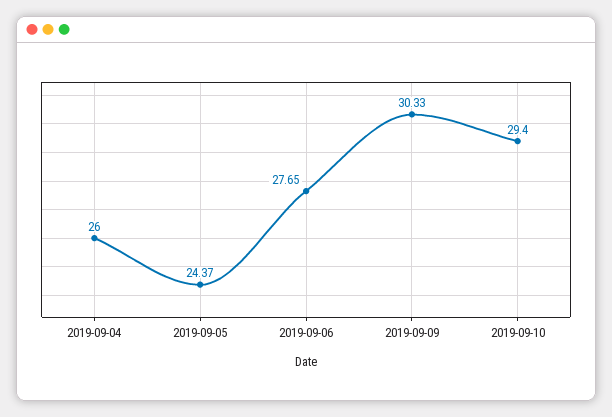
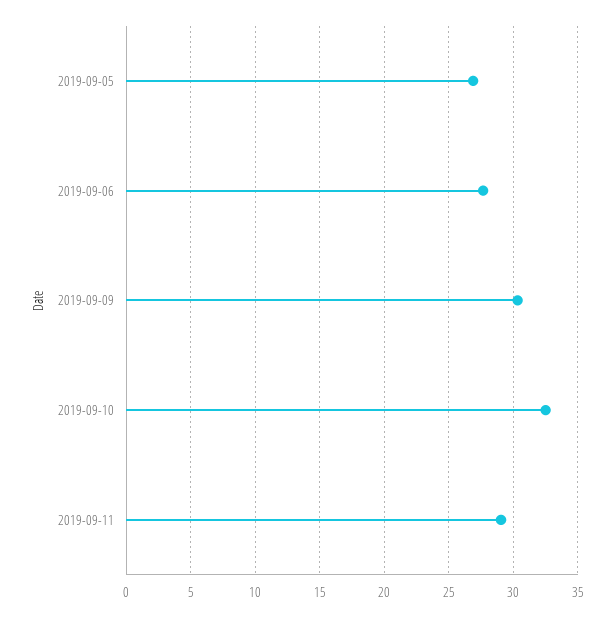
2019-09-04: 26 -> none
2019-09-05: 24.37 -> 27
2019-09-10: 29.4 -> 32.5
2019-09-11: none -> 29

